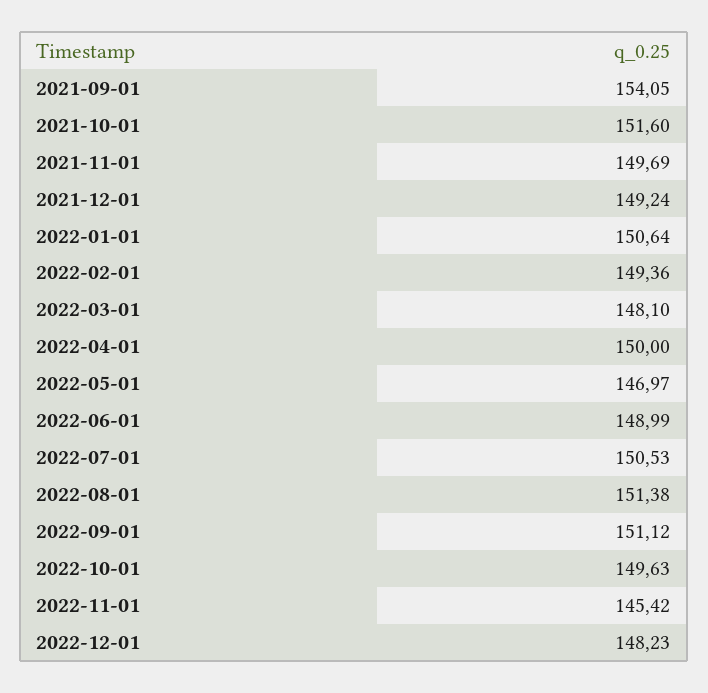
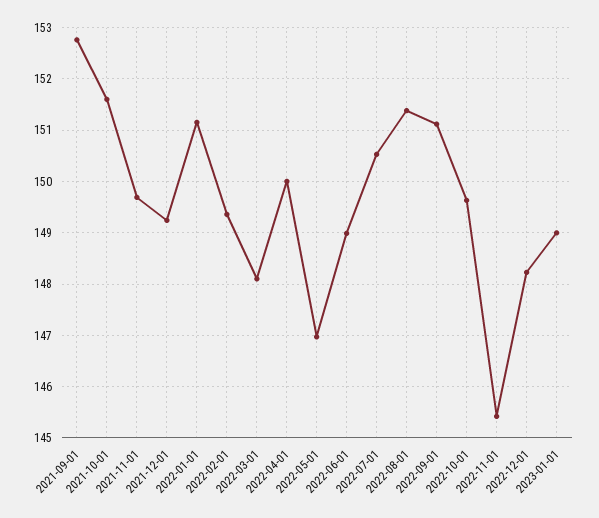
2021-09-01: 154.05 -> 152.8
2022-01-01: 150.64 -> 151.2
2023-01-01: none -> 149

